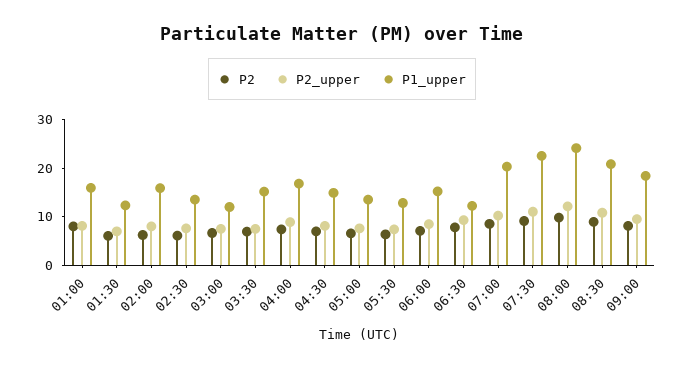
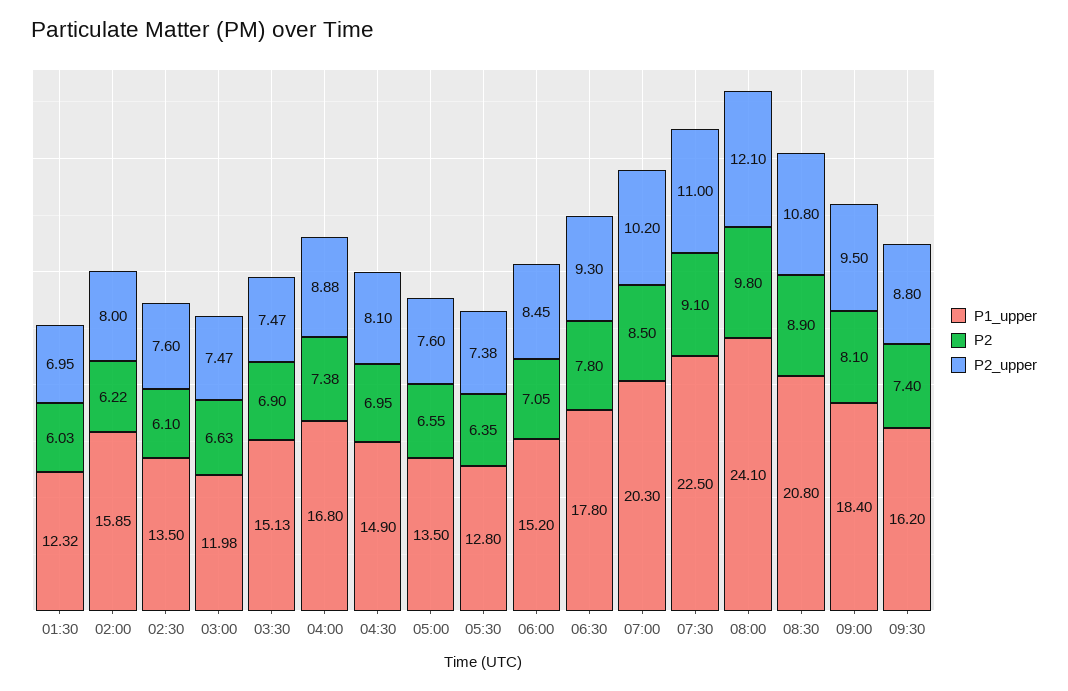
P2, 01:00: 8 -> none
P2_upper, 01:00: 8 -> none
P1_upper, 01:00: 16 -> none
P1_upper, 06:30: 12 -> 17.8
P1_upper, 09:30: none -> 16.2
P2, 09:30: none -> 7.4
P2_upper, 09:30: none -> 8.8

